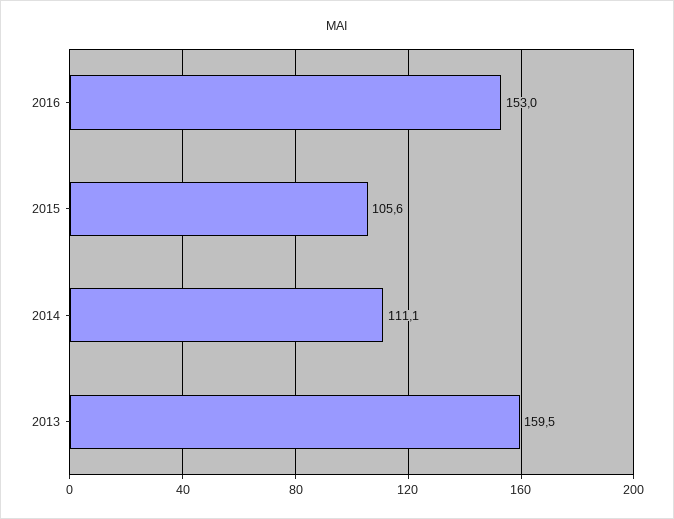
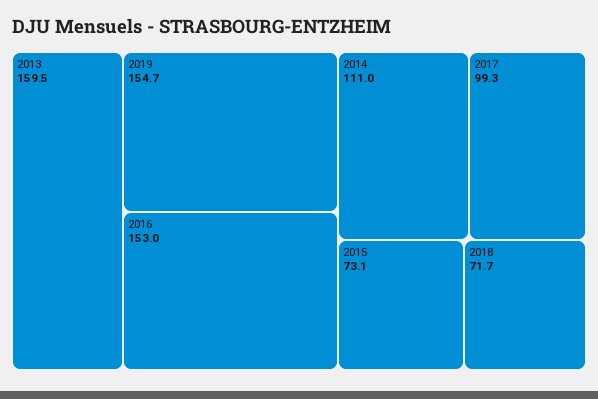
2015: 105.6 -> 73.1
2014: 111.1 -> 111
2019: none -> 154.7
2017: none -> 99.3
2018: none -> 71.7

